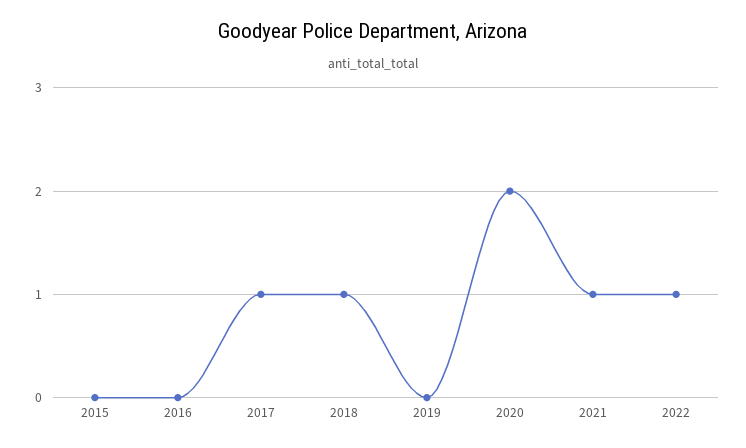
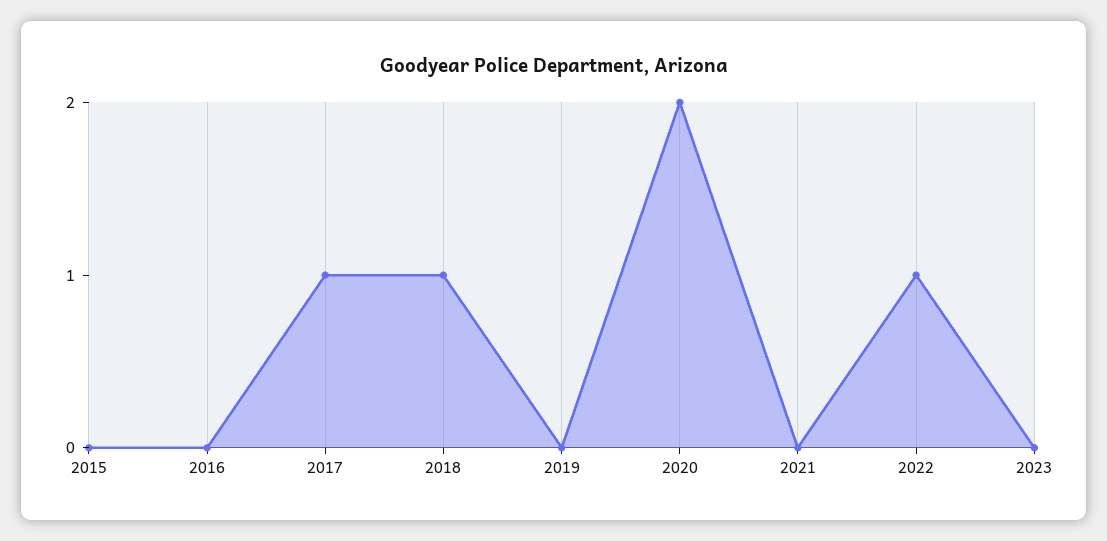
2021: 1 -> 0
2023: none -> 0

